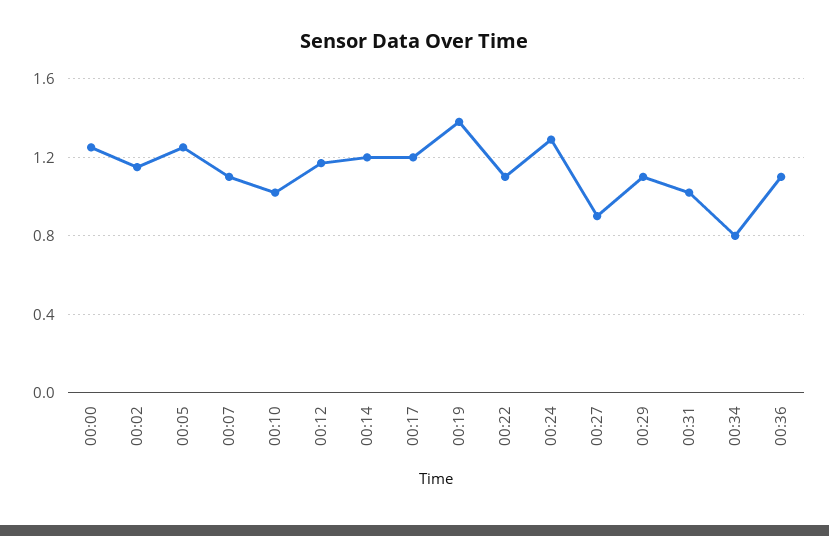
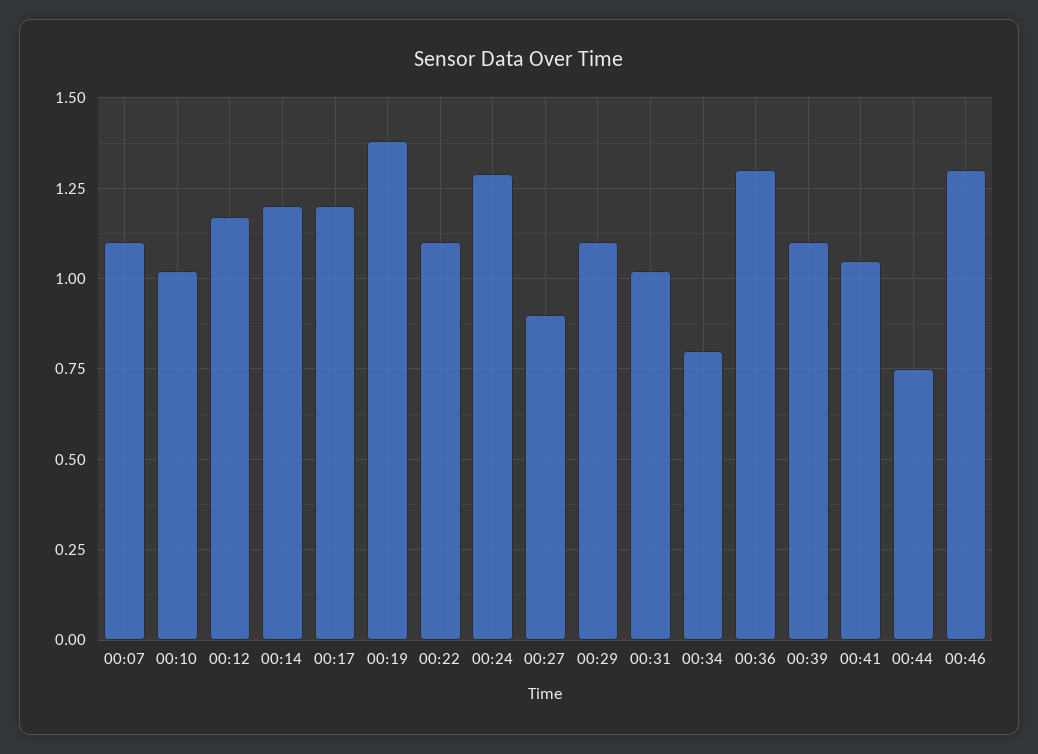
00:00: 1.25 -> none
00:02: 1.15 -> none
00:05: 1.25 -> none
00:36: 1.1 -> 1.3
00:39: none -> 1.1
00:41: none -> 1.05
00:44: none -> 0.75
00:46: none -> 1.3

